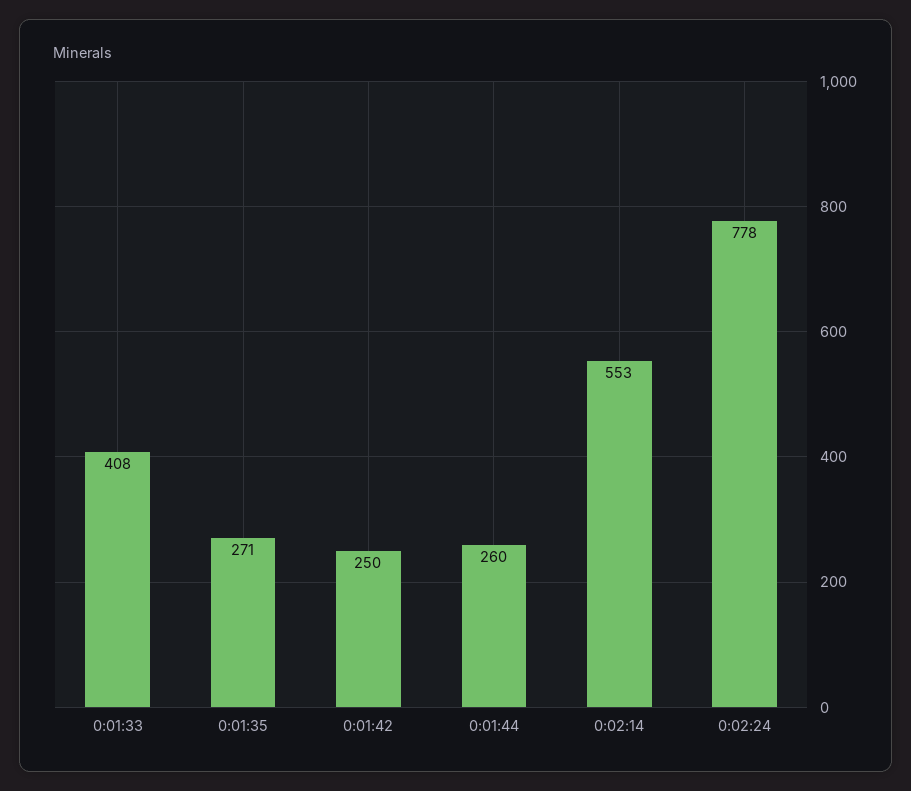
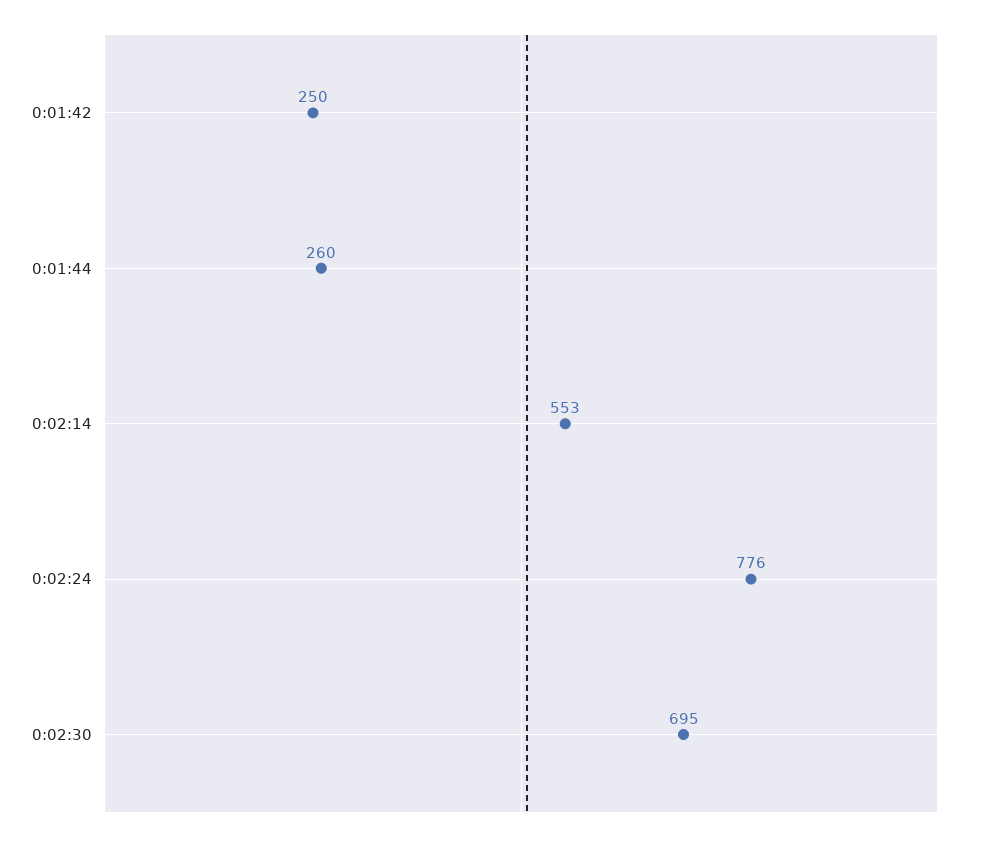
0:01:33: 408 -> none
0:01:35: 271 -> none
0:02:24: 778 -> 776
0:02:30: none -> 695

